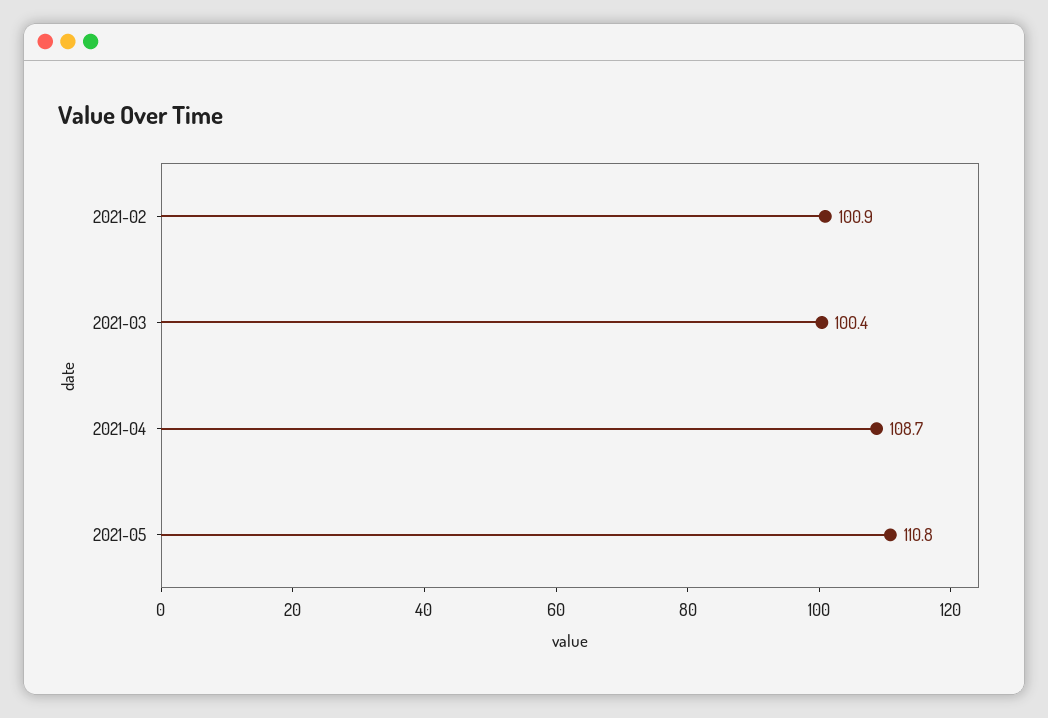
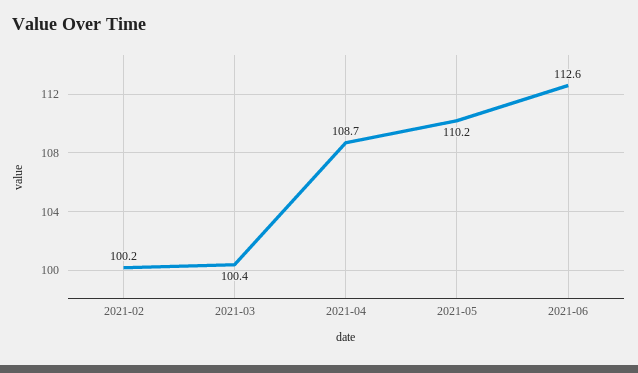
2021-02: 100.9 -> 100.2
2021-05: 110.8 -> 110.2
2021-06: none -> 112.6

